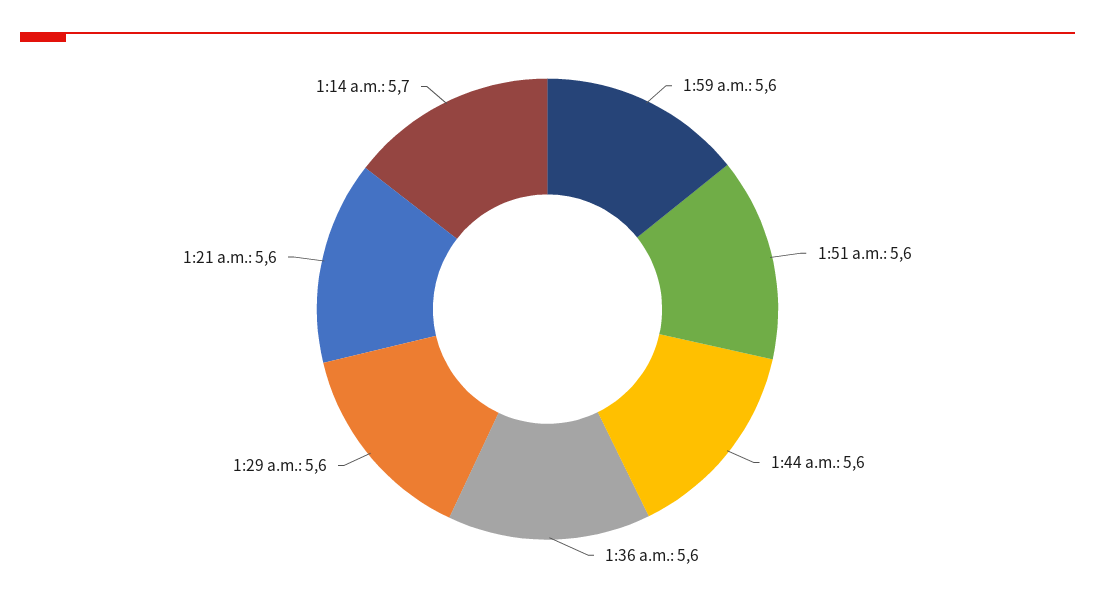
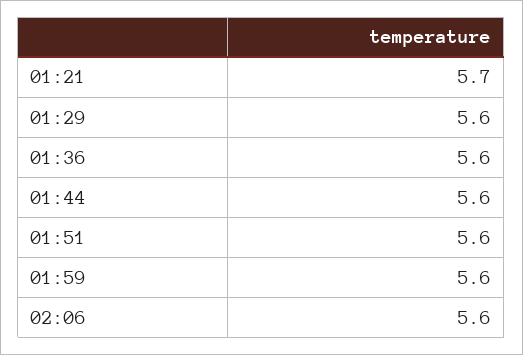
1:21 a.m.: 5.6 -> 5.7
1:14 a.m.: 5.7 -> none
02:06: none -> 5.6

